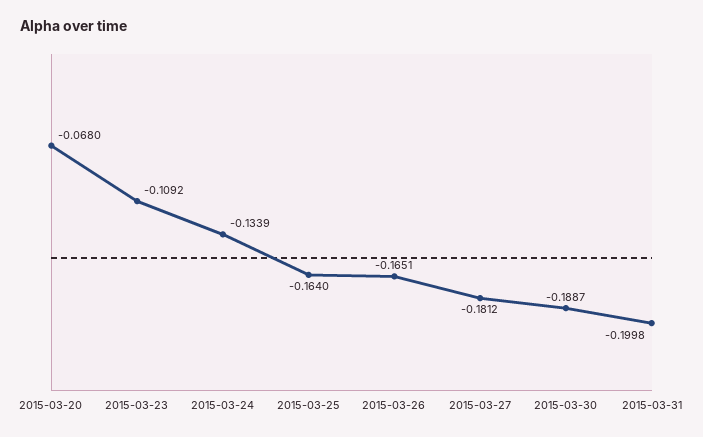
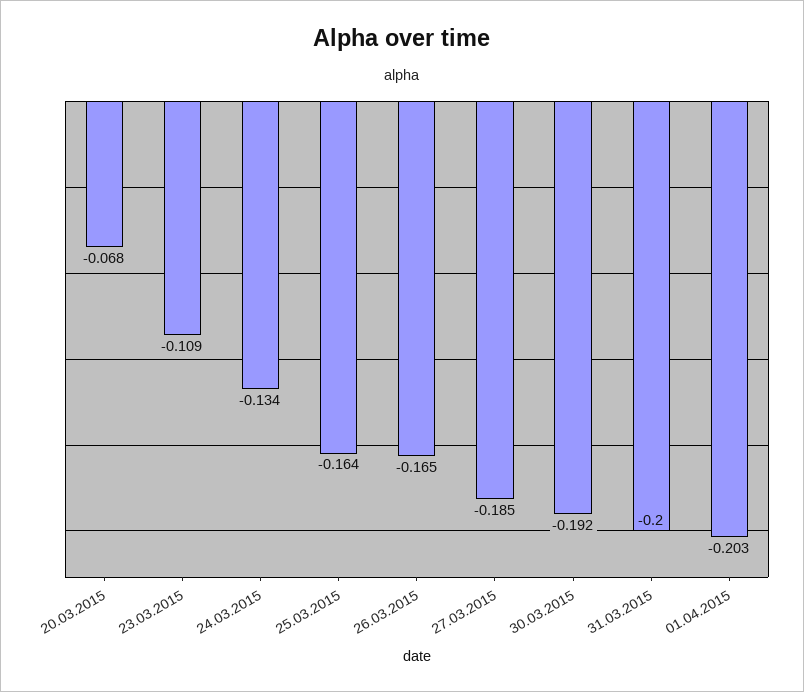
2015-03-27: -0.1812 -> -0.185
2015-03-30: -0.1887 -> -0.192
01.04.2015: none -> -0.203

